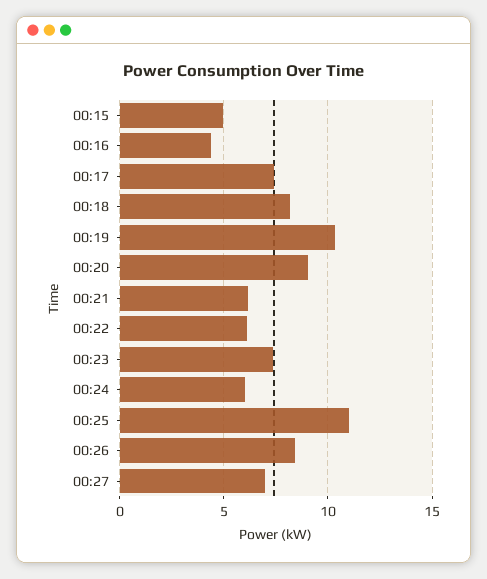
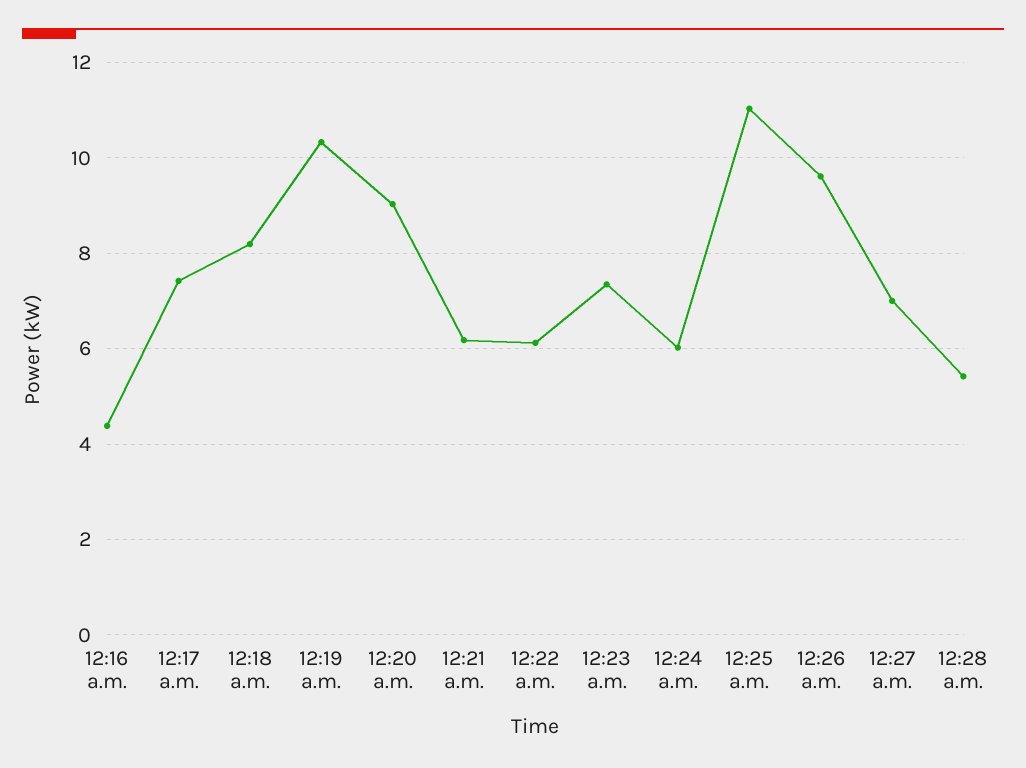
00:15: 5 -> none
00:26: 8.5 -> 9.6
12:28 a.m.: none -> 5.4

